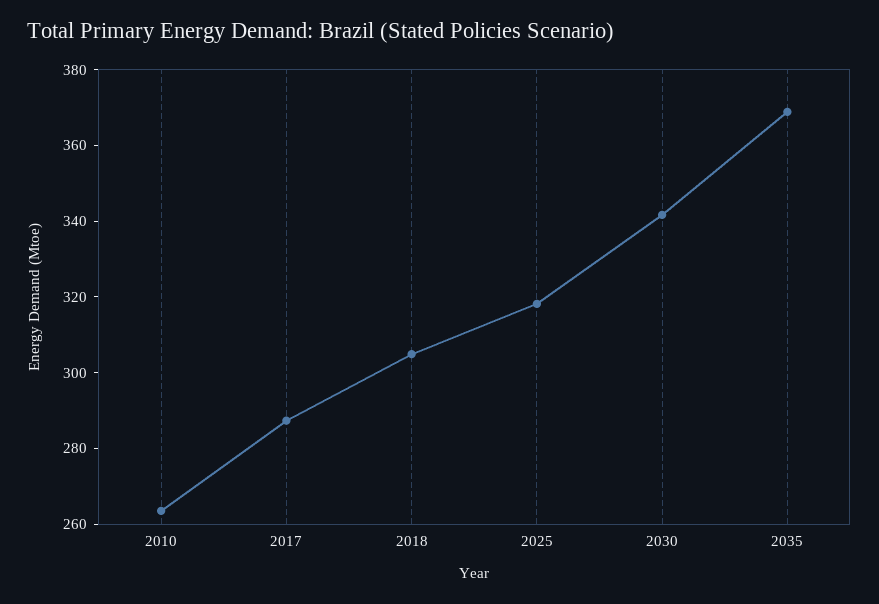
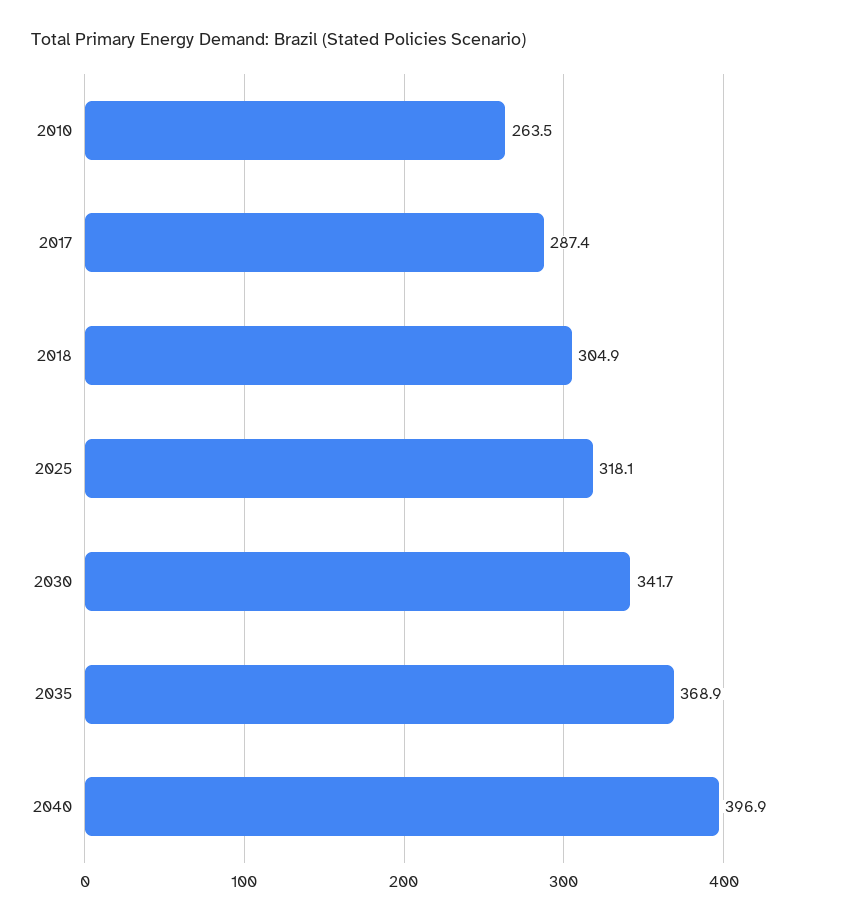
2040: none -> 396.9

